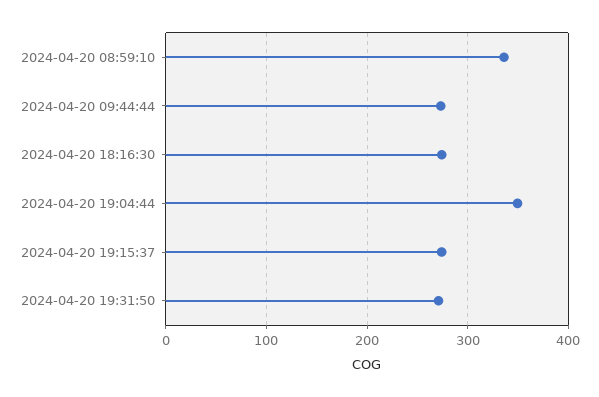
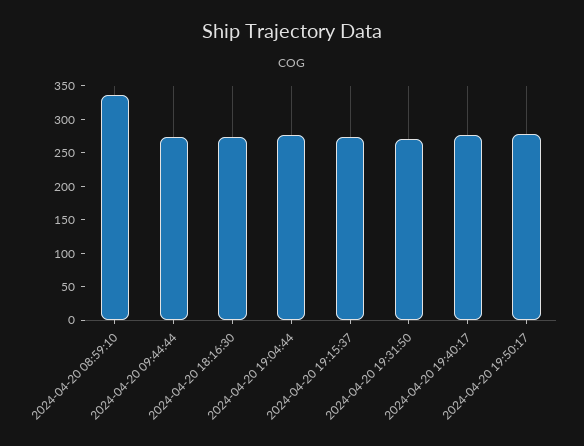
2024-04-20 19:04:44: 350 -> 275
2024-04-20 19:40:17: none -> 275
2024-04-20 19:50:17: none -> 275

